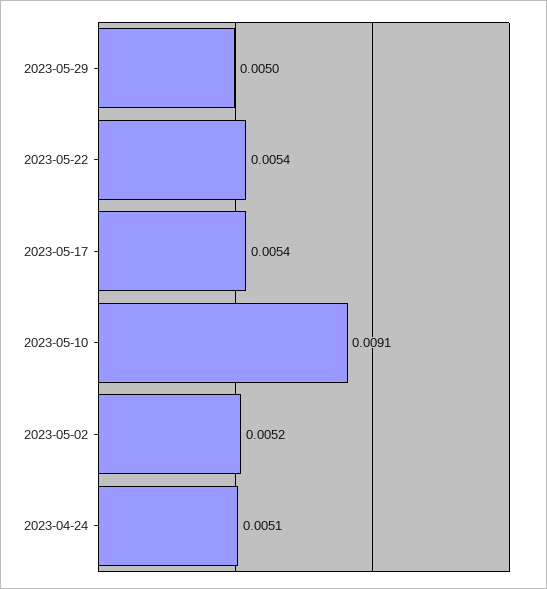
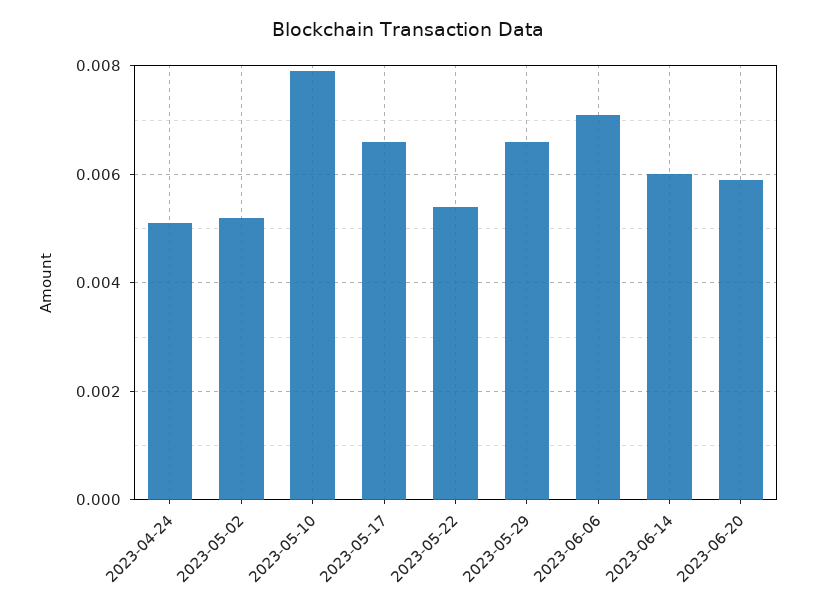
2023-05-29: 0.005 -> 0.0065
2023-05-17: 0.0054 -> 0.0065
2023-05-10: 0.0091 -> 0.008
2023-06-06: none -> 0.007
2023-06-14: none -> 0.006
2023-06-20: none -> 0.006

